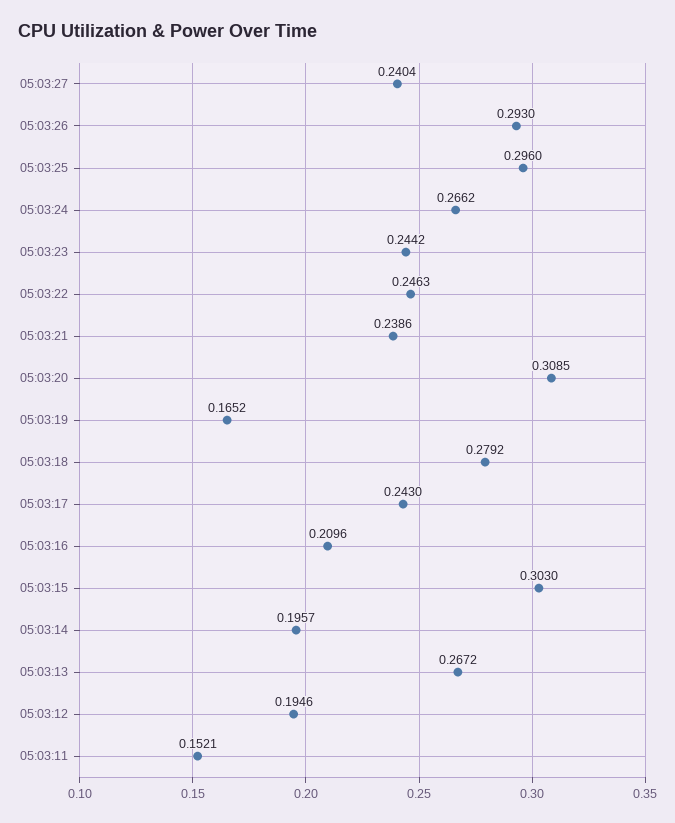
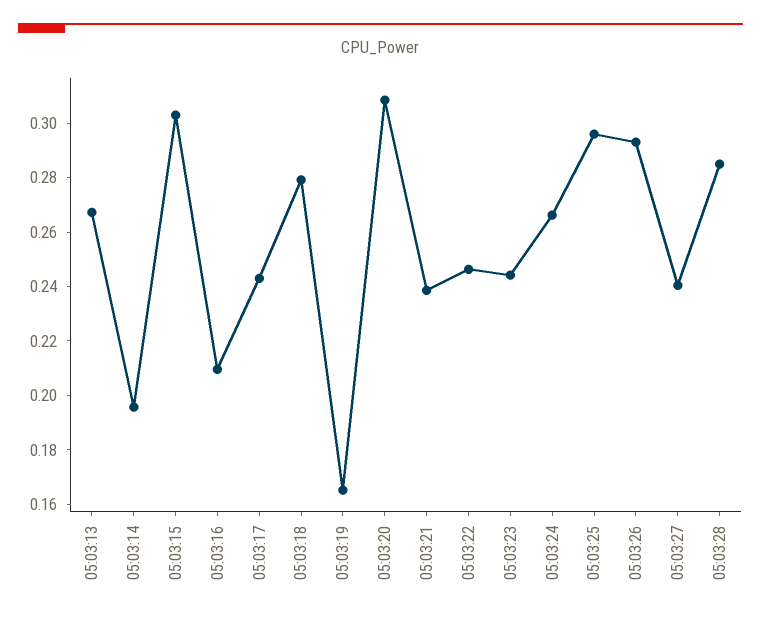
05:03:12: 0.1946 -> none
05:03:11: 0.1521 -> none
05:03:28: none -> 0.285

